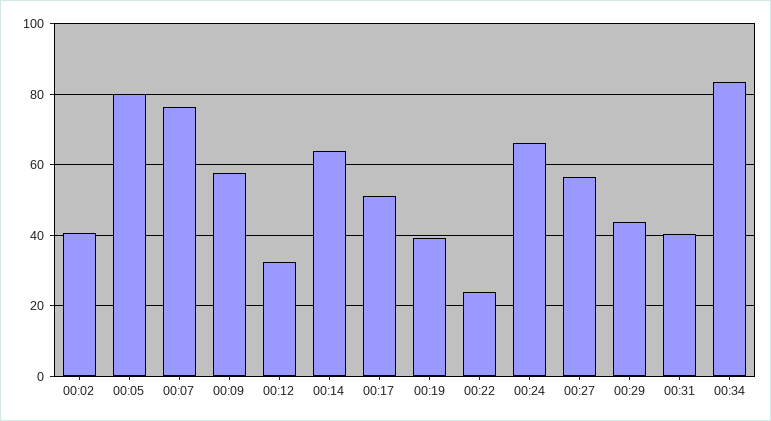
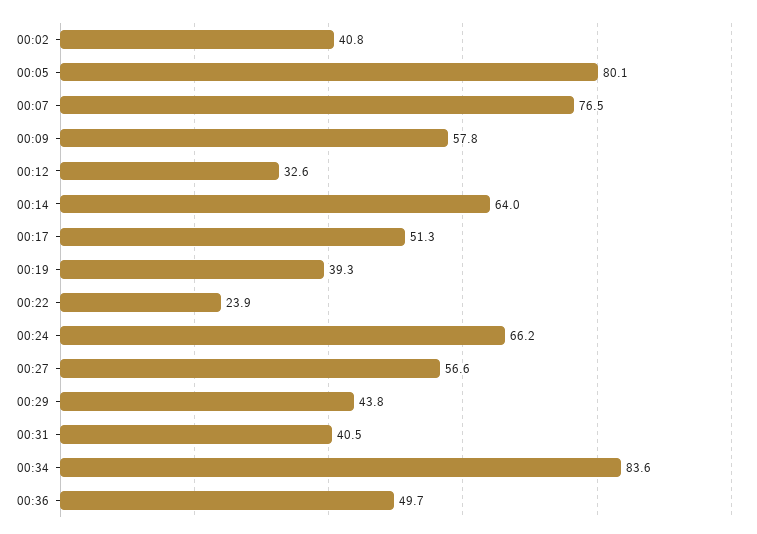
00:36: none -> 49.7

